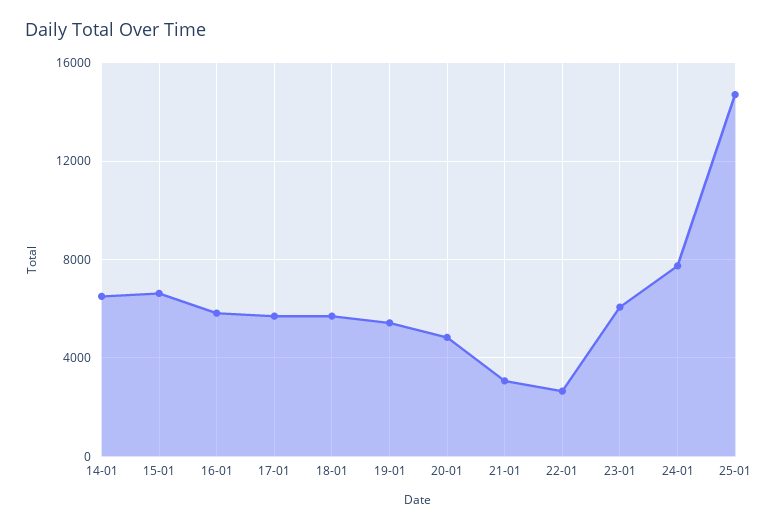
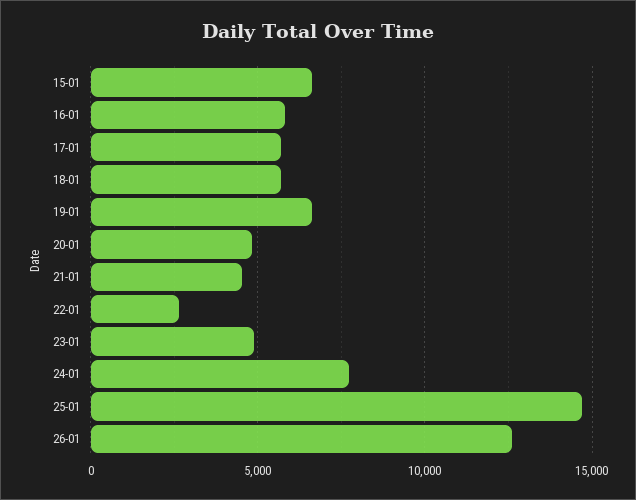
14-01: 6500 -> none
19-01: 5500 -> 6500
21-01: 3000 -> 4500
23-01: 6000 -> 5000
26-01: none -> 12500

